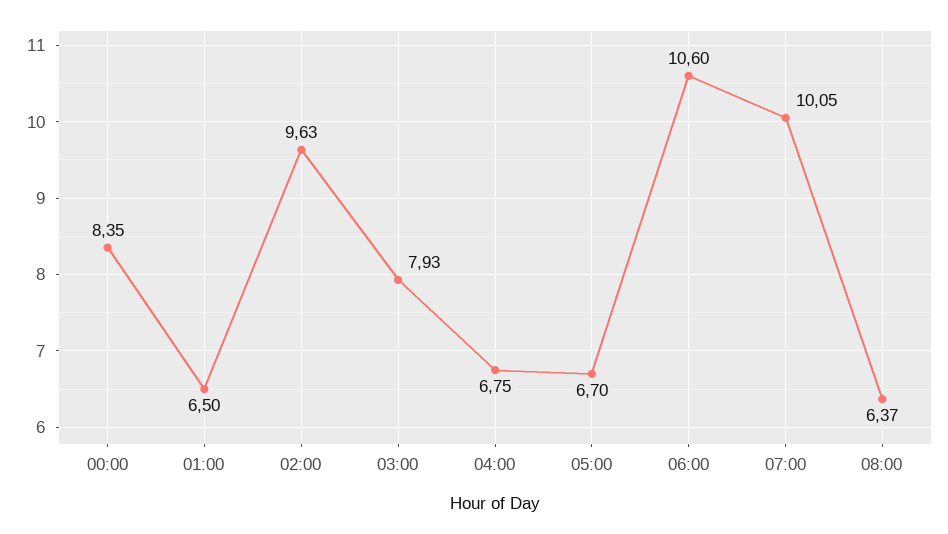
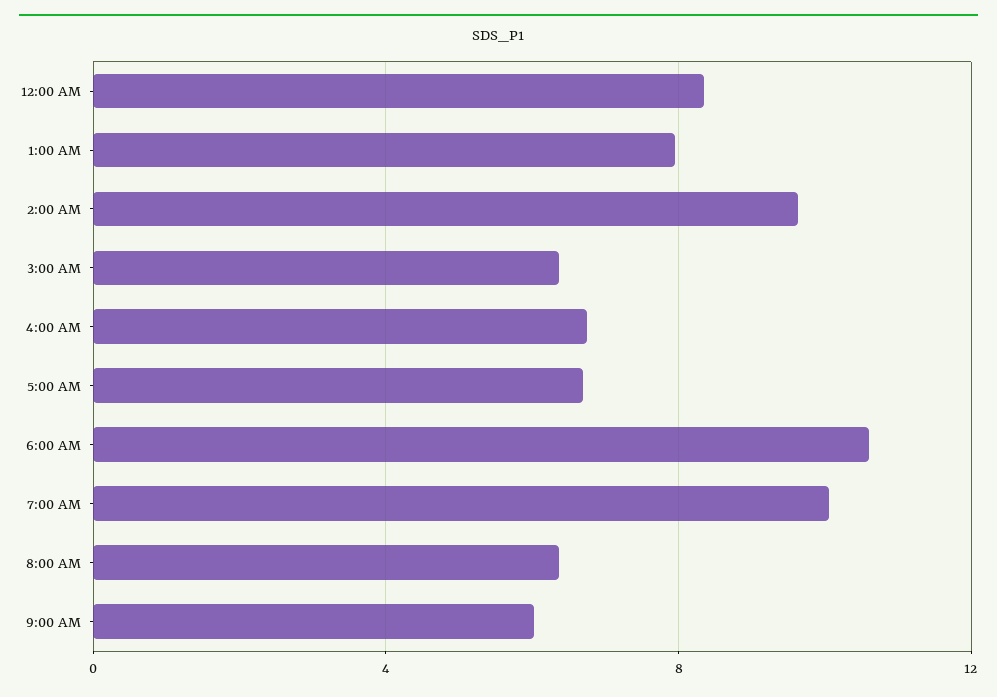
01:00: 6.5 -> 8
03:00: 7.93 -> 6.5
9:00 AM: none -> 6

